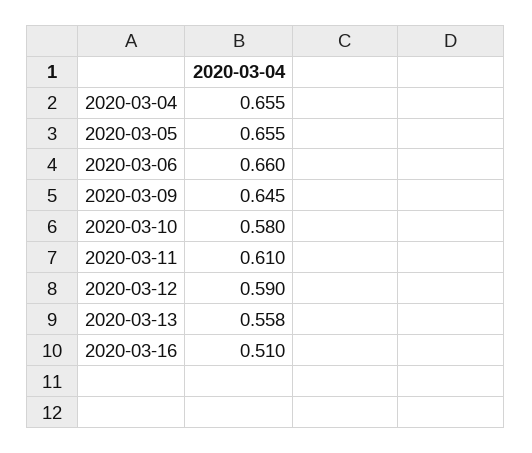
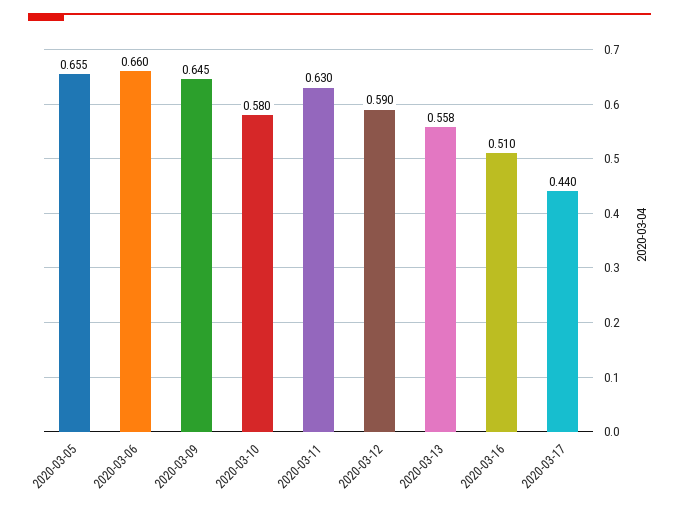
2020-03-04: 0.655 -> none
2020-03-11: 0.61 -> 0.63
2020-03-17: none -> 0.44

